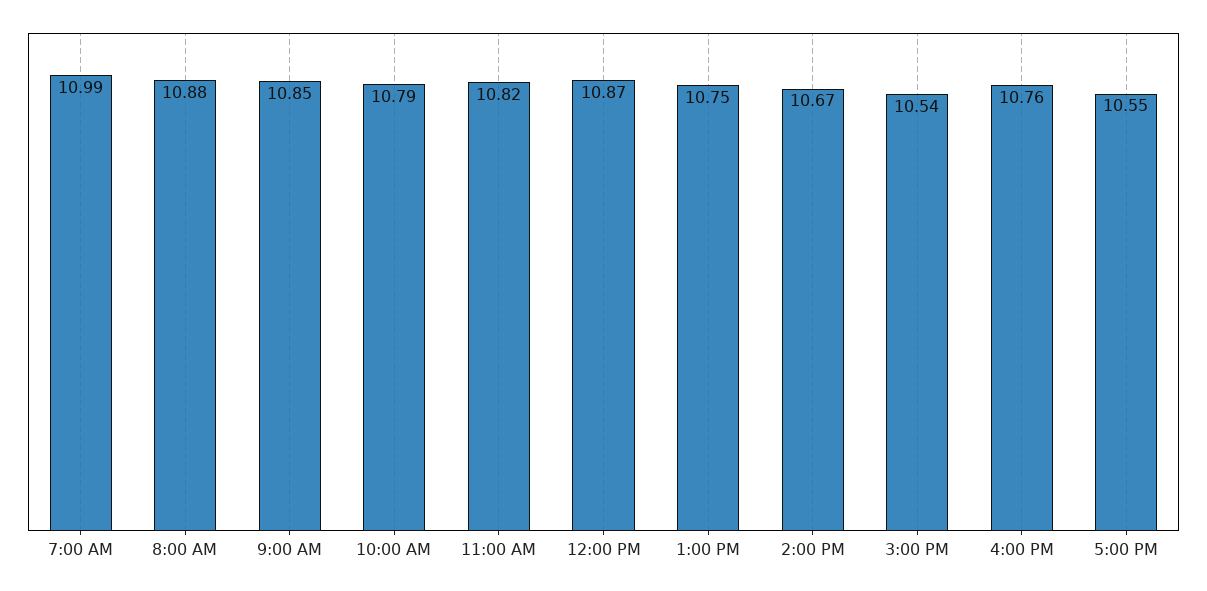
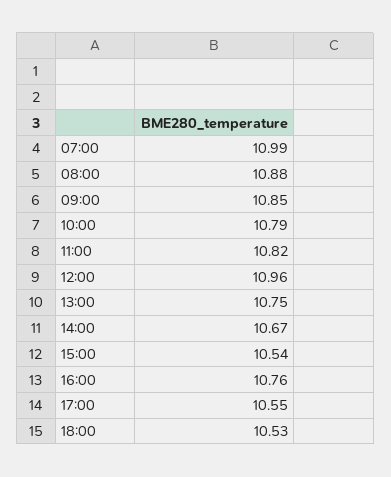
12:00 PM: 10.87 -> 10.96
18:00: none -> 10.53

